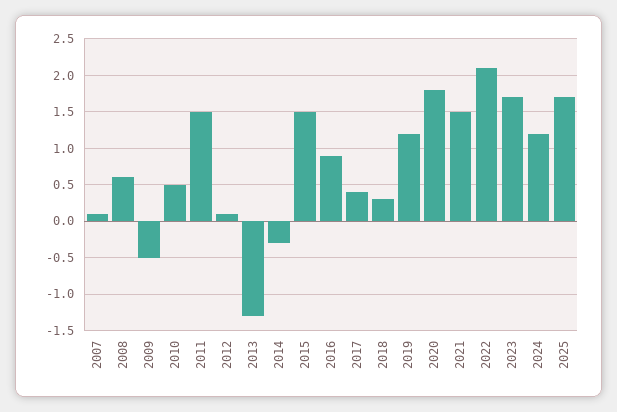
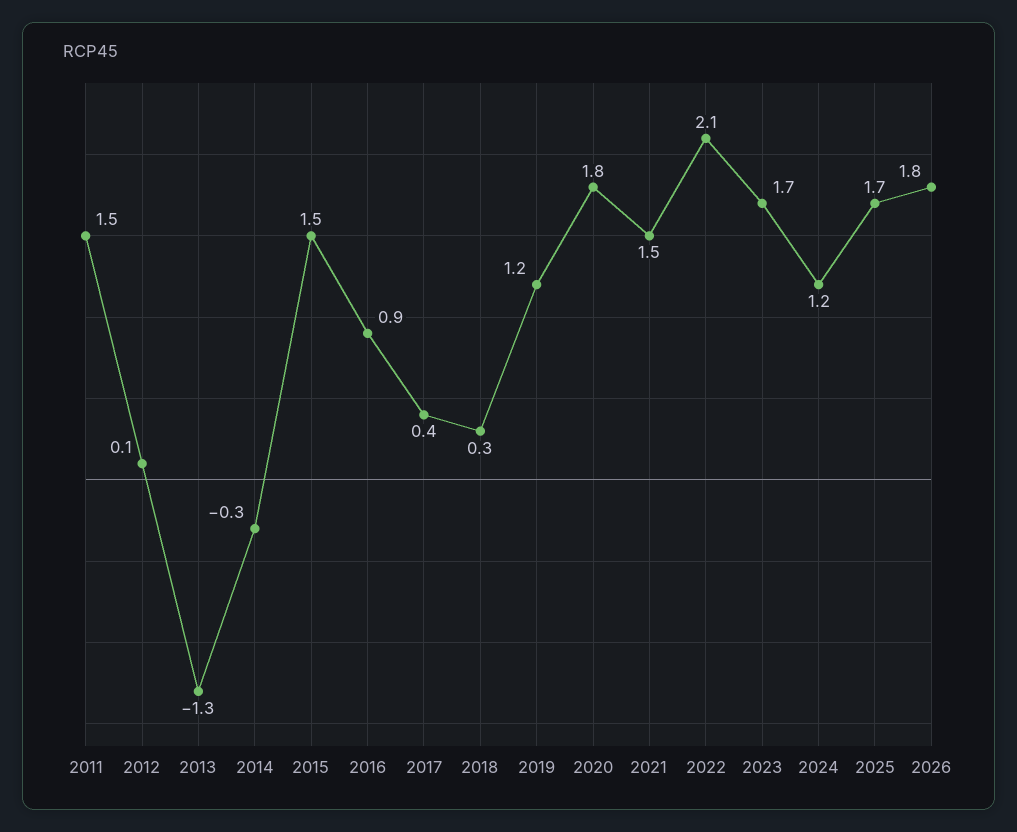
2007: 0.1 -> none
2008: 0.6 -> none
2009: -0.5 -> none
2010: 0.5 -> none
2026: none -> 1.8

